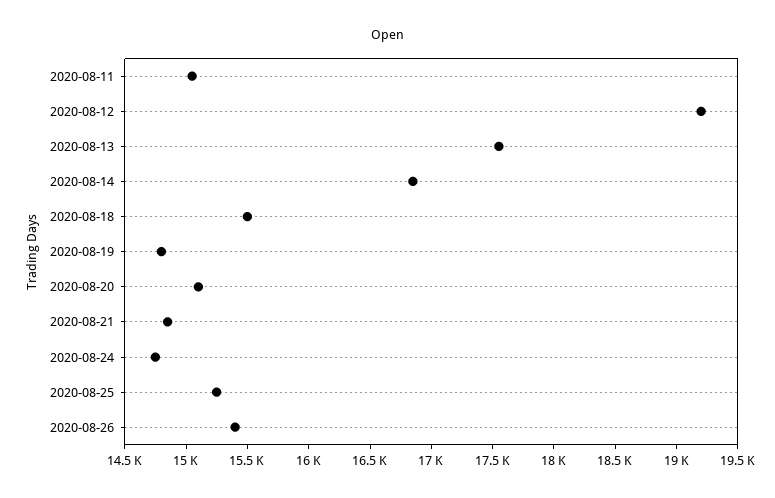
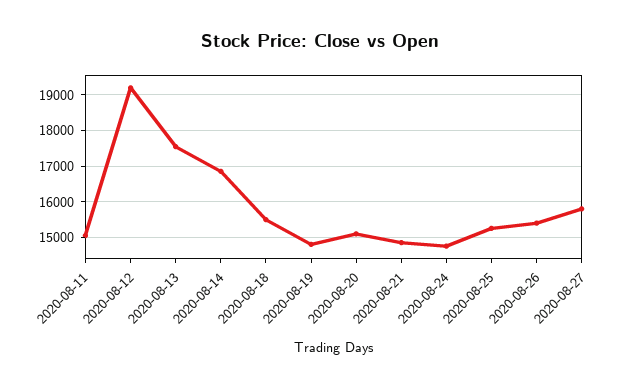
2020-08-27: none -> 15800

